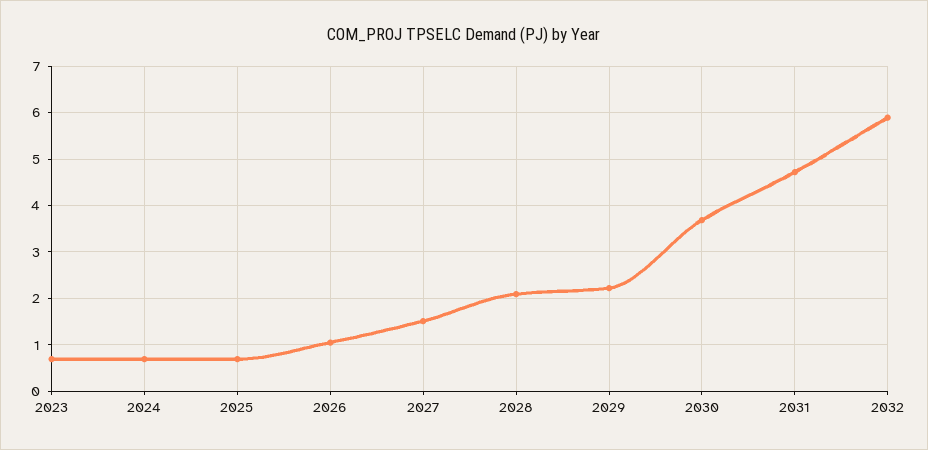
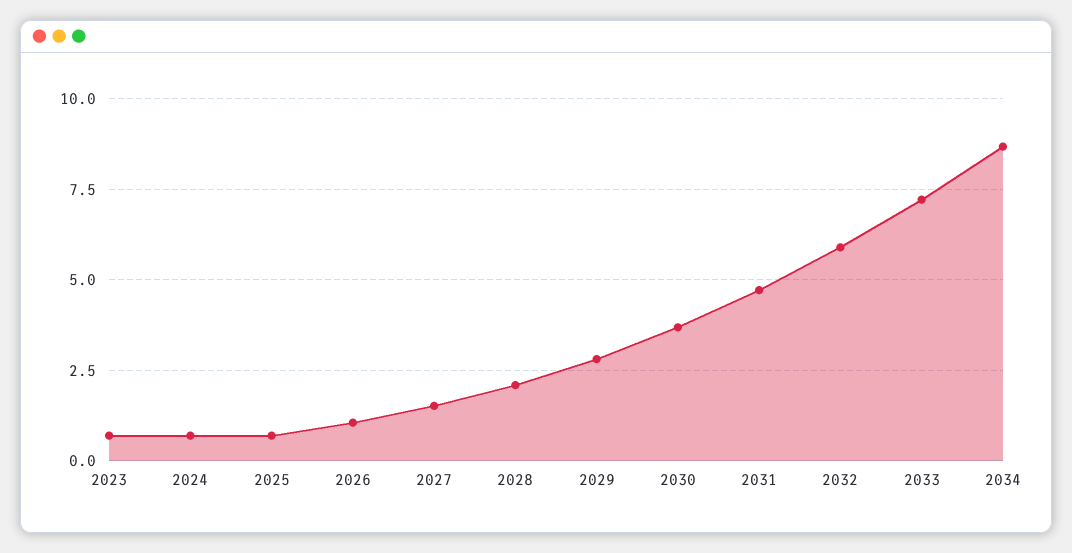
2029: 2.2 -> 2.75
2033: none -> 7.25
2034: none -> 8.75

